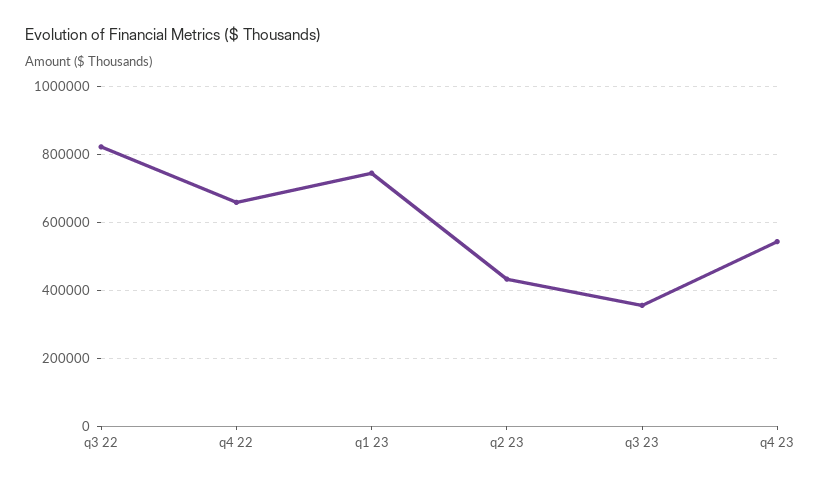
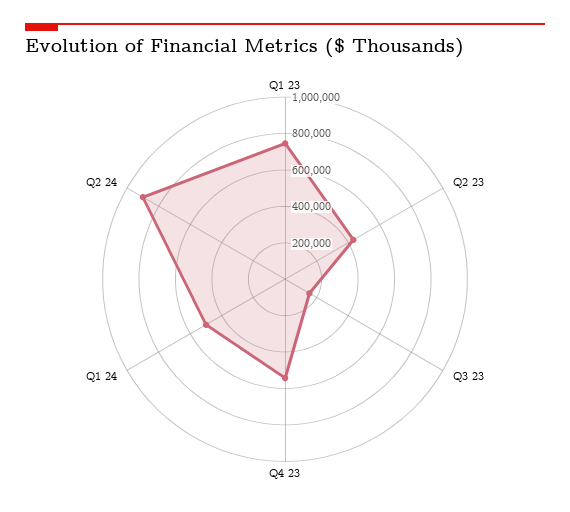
q3 22: 820000 -> none
q4 22: 660000 -> none
q3 23: 360000 -> 150000
Q1 24: none -> 500000
Q2 24: none -> 900000

